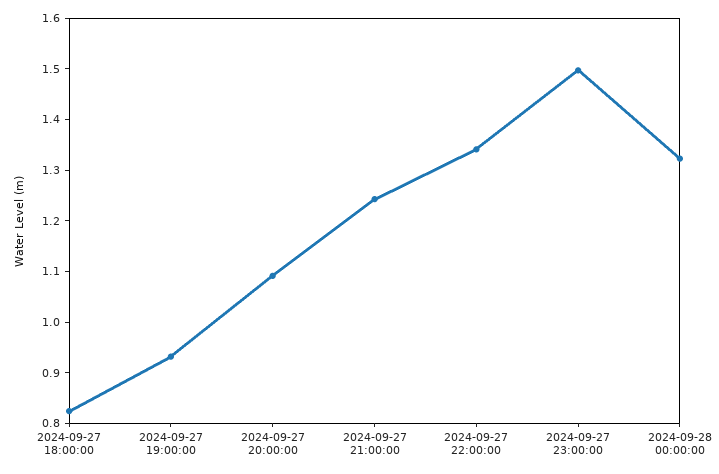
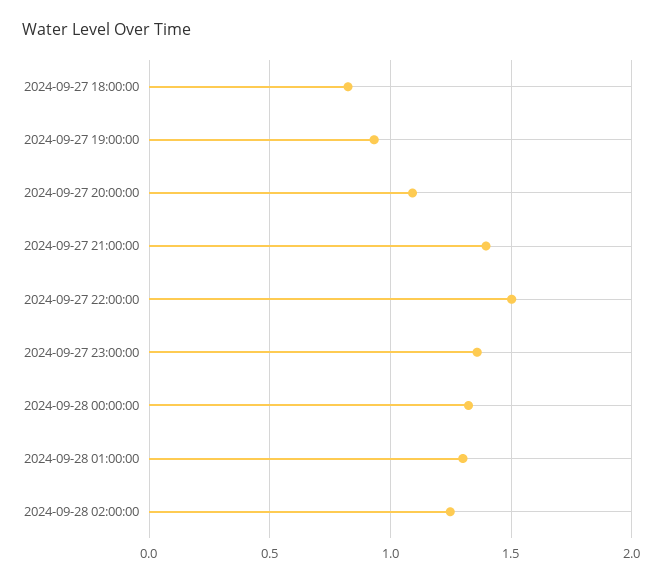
2024-09-27 21:00:00: 1.24 -> 1.4
2024-09-27 22:00:00: 1.34 -> 1.5
2024-09-27 23:00:00: 1.5 -> 1.35
2024-09-28 01:00:00: none -> 1.3
2024-09-28 02:00:00: none -> 1.25

